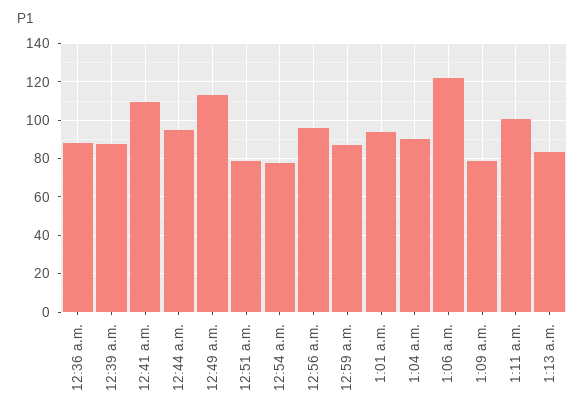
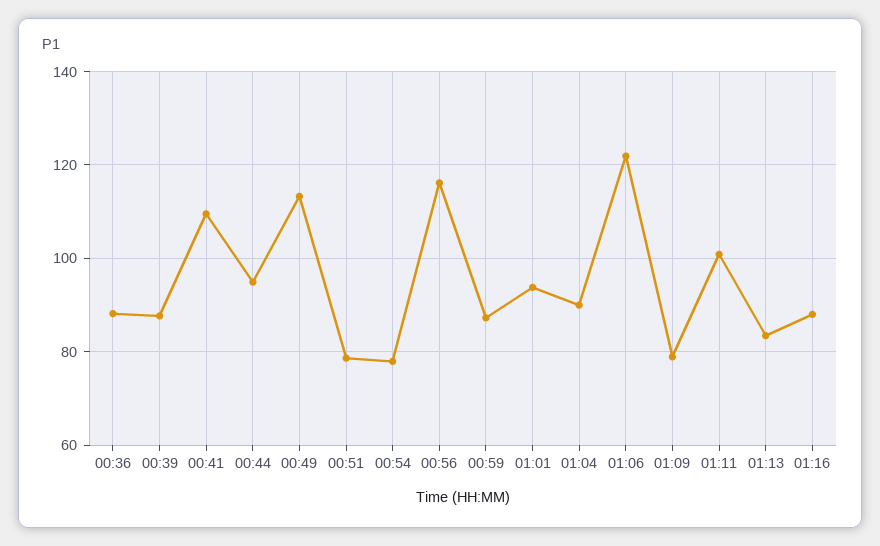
12:56 a.m.: 95 -> 116
01:16: none -> 88

